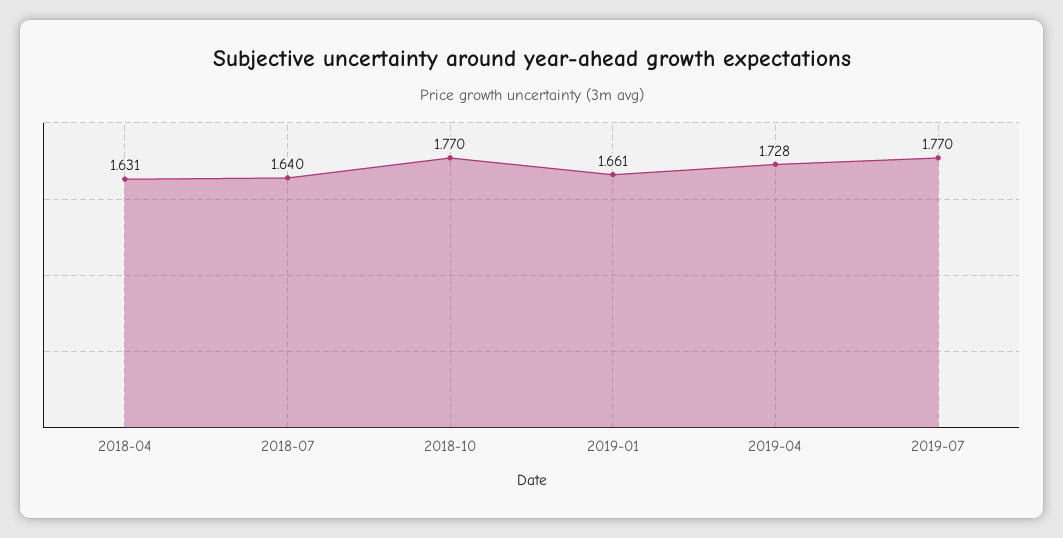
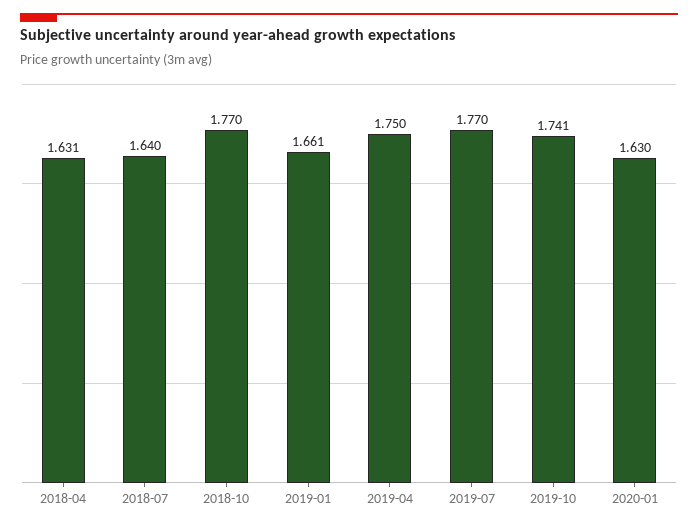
2019-04: 1.728 -> 1.75
2019-10: none -> 1.741
2020-01: none -> 1.63

